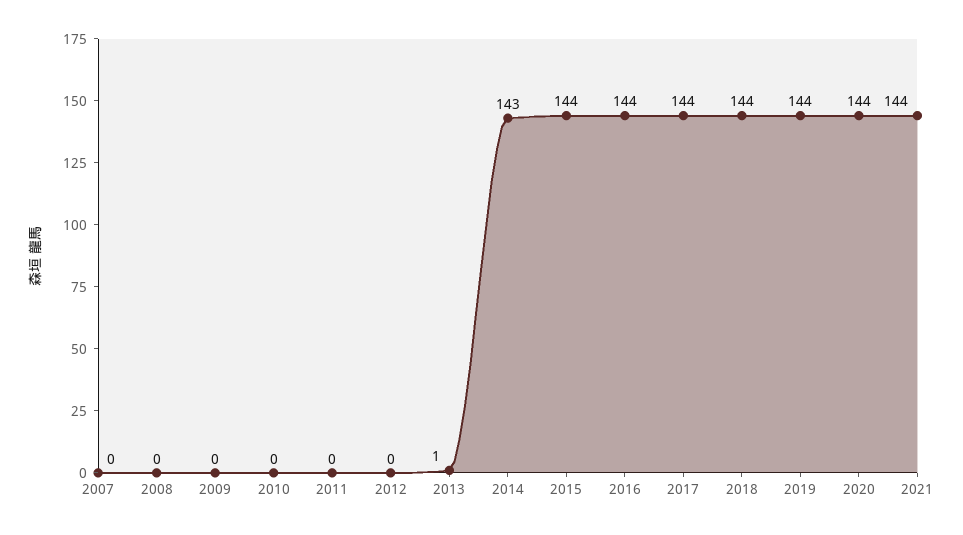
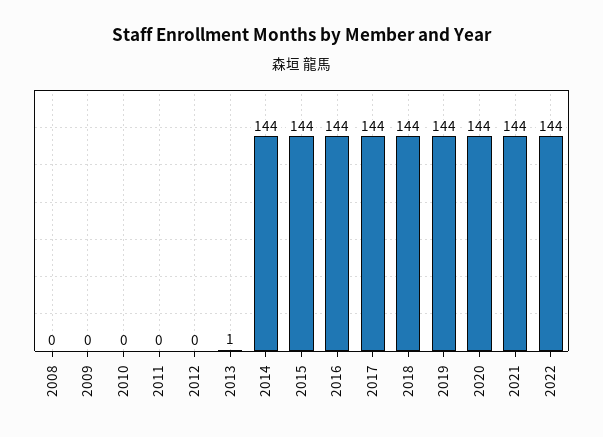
2007: 0 -> none
2014: 143 -> 144
2022: none -> 144

